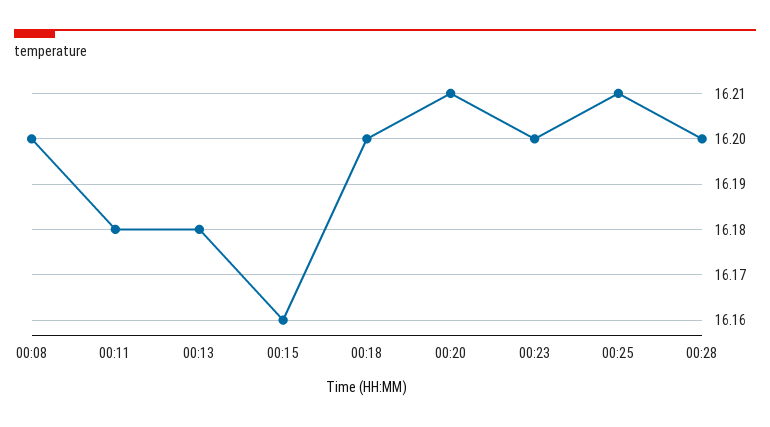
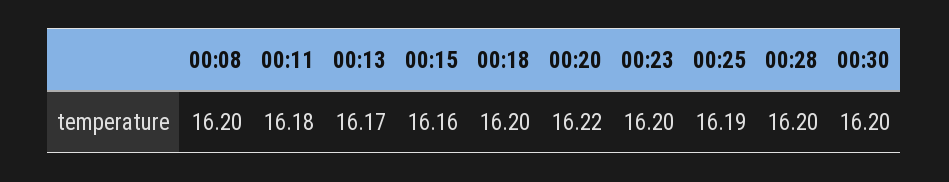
00:13: 16.18 -> 16.17
00:20: 16.21 -> 16.22
00:25: 16.21 -> 16.19
00:30: none -> 16.2

